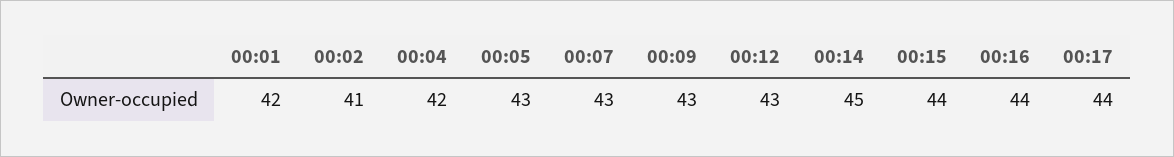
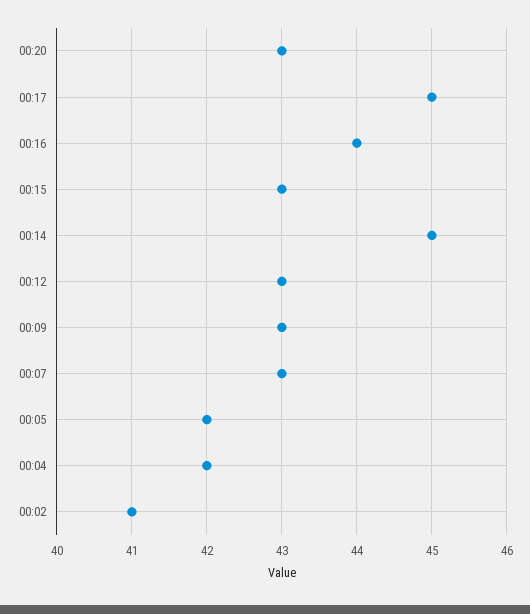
00:01: 42 -> none
00:05: 43 -> 42
00:15: 44 -> 43
00:17: 44 -> 45
00:20: none -> 43

